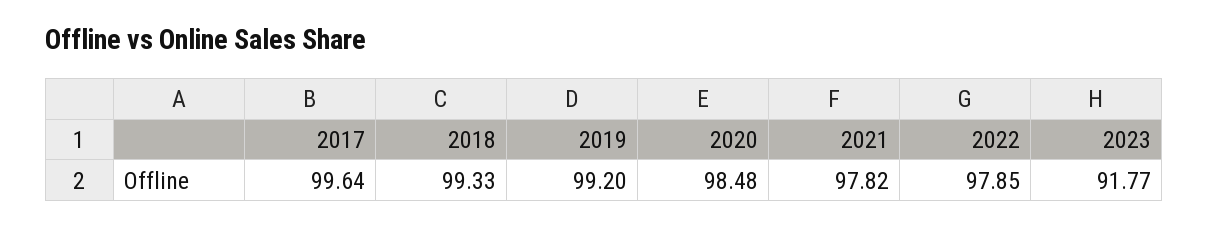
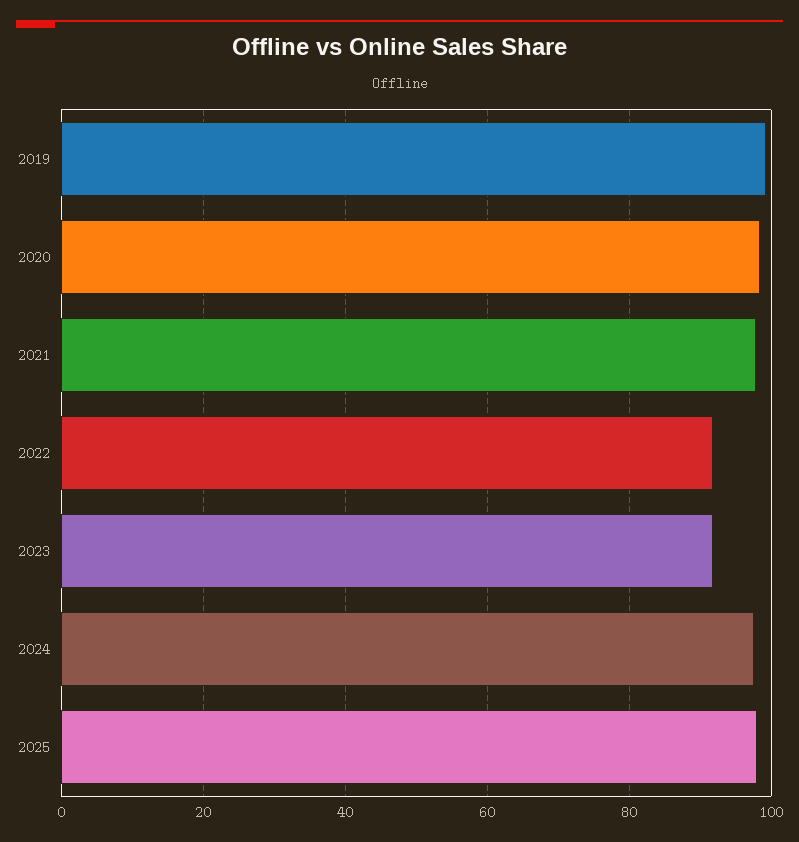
2017: 99.64 -> none
2018: 99.33 -> none
2022: 97.85 -> 92
2024: none -> 98
2025: none -> 98

